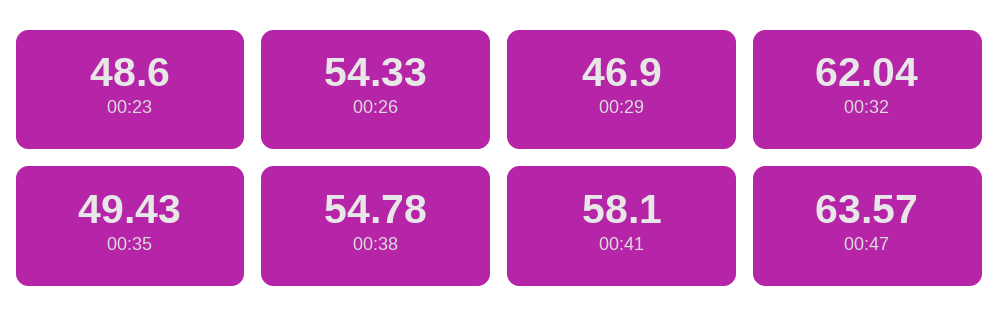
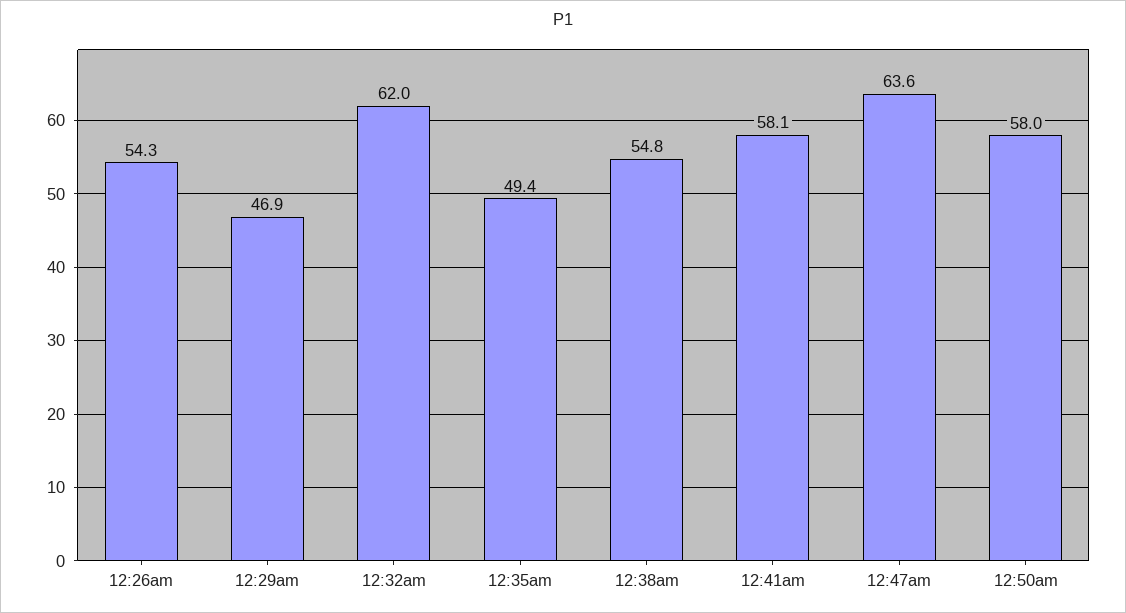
00:23: 48.6 -> none
12:50am: none -> 58

